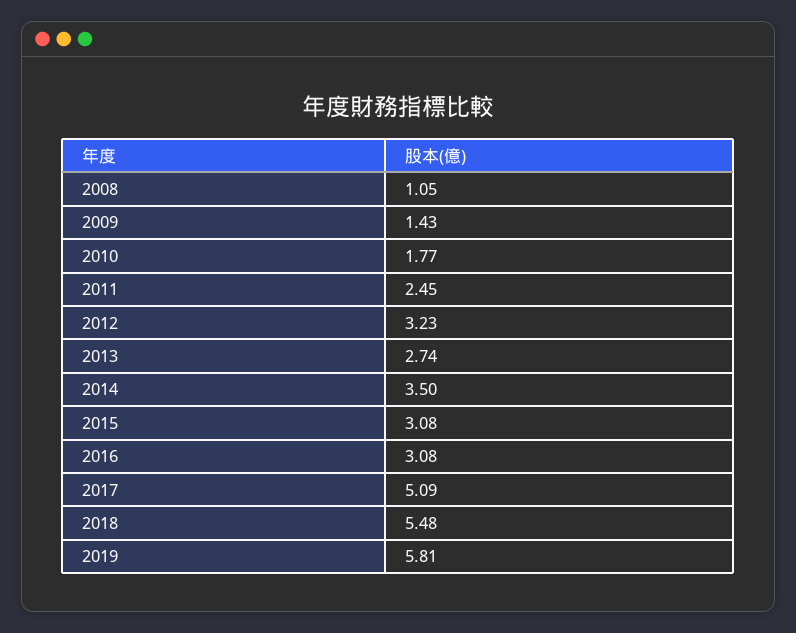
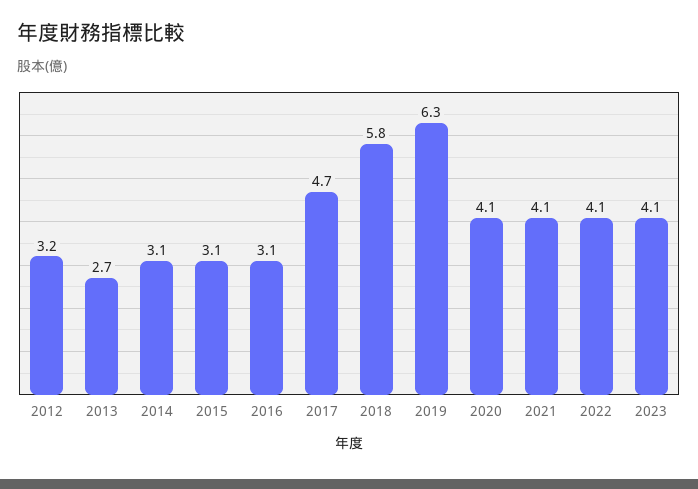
2008: 1.05 -> none
2009: 1.43 -> none
2010: 1.77 -> none
2011: 2.45 -> none
2014: 3.5 -> 3.1
2017: 5.09 -> 4.7
2018: 5.48 -> 5.8
2019: 5.81 -> 6.3
2020: none -> 4.1
2021: none -> 4.1
2022: none -> 4.1
2023: none -> 4.1

